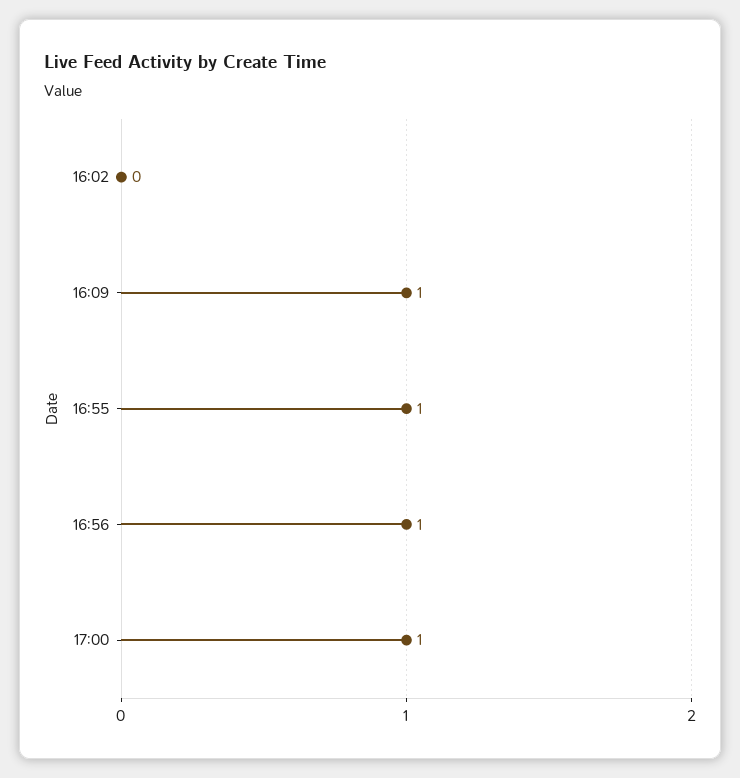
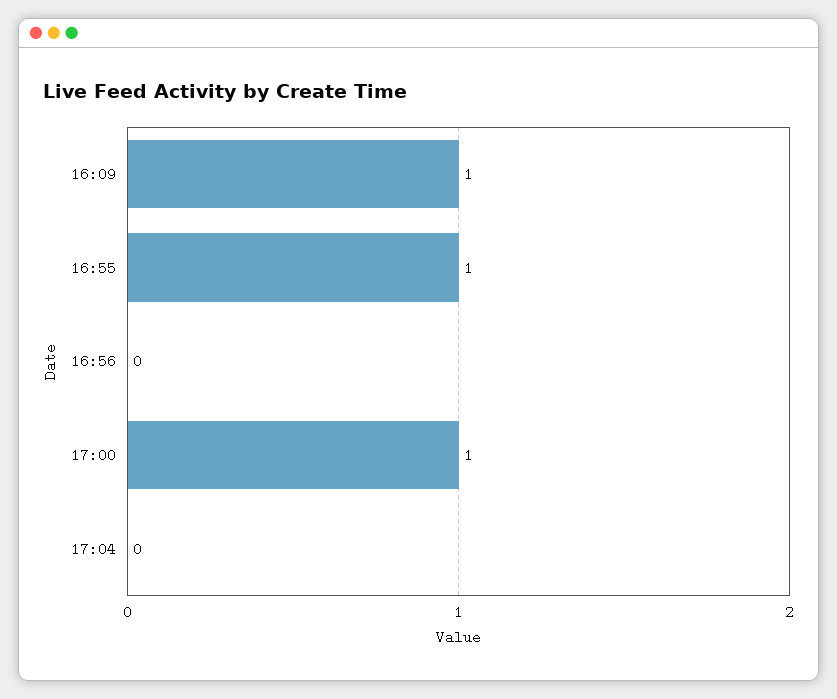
16:02: 0 -> none
16:56: 1 -> 0
17:04: none -> 0

